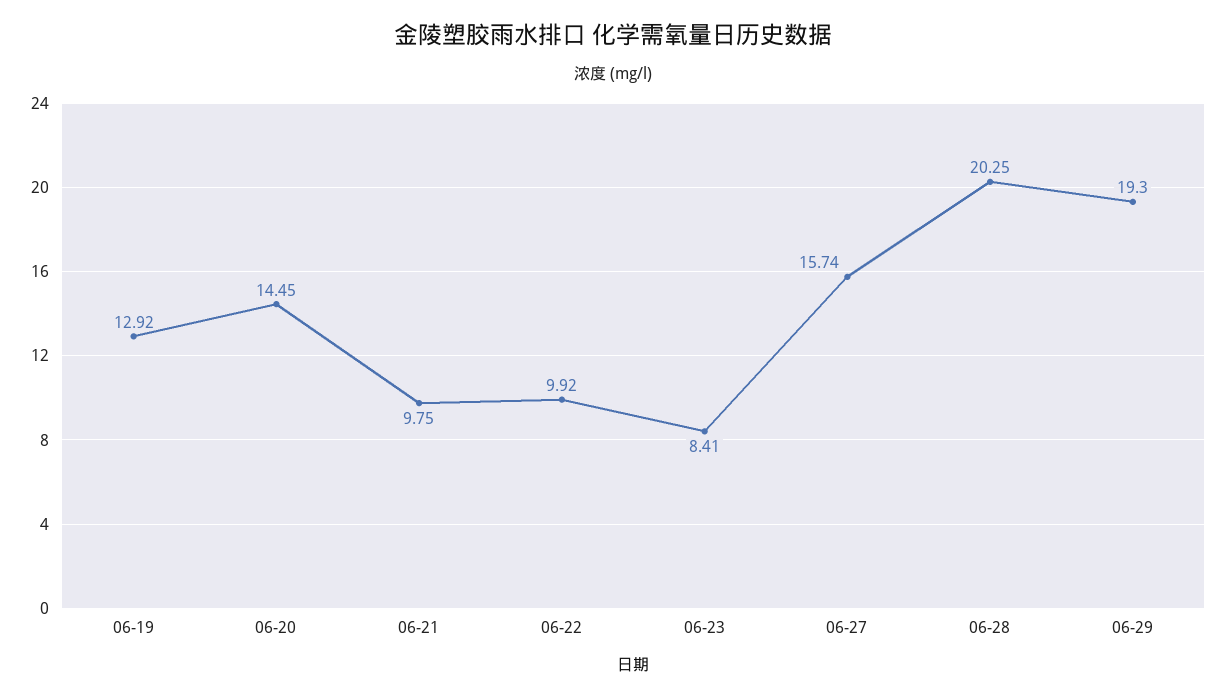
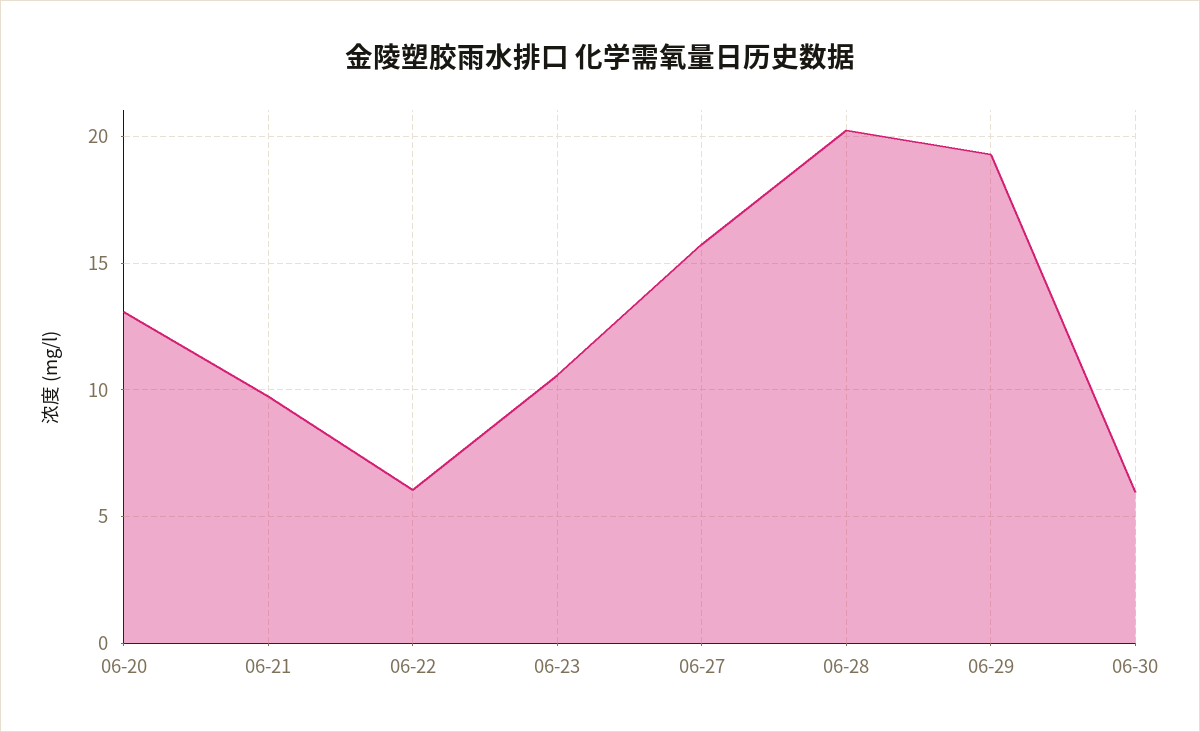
06-19: 12.92 -> none
06-20: 14.45 -> 13
06-22: 9.92 -> 6
06-23: 8.41 -> 10.5
06-30: none -> 6

